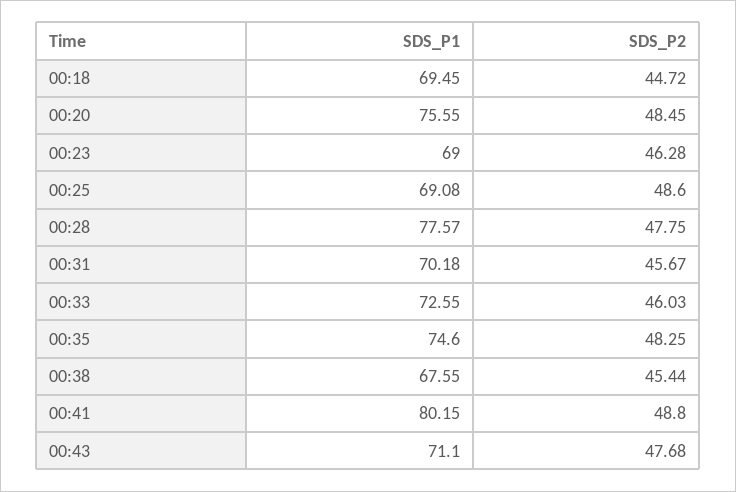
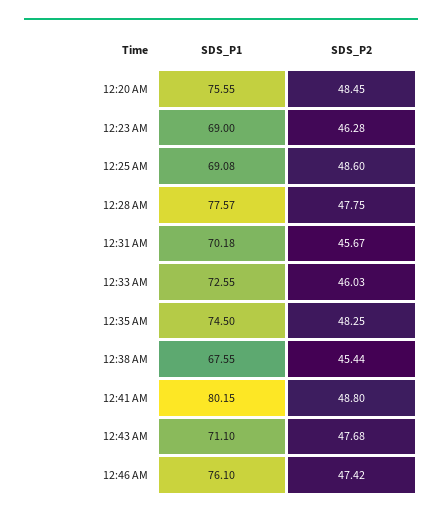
SDS_P1, 00:18: 69.45 -> none
SDS_P2, 00:18: 44.72 -> none
SDS_P1, 00:35: 74.6 -> 74.5
SDS_P1, 12:46 AM: none -> 76.1
SDS_P2, 12:46 AM: none -> 47.42

